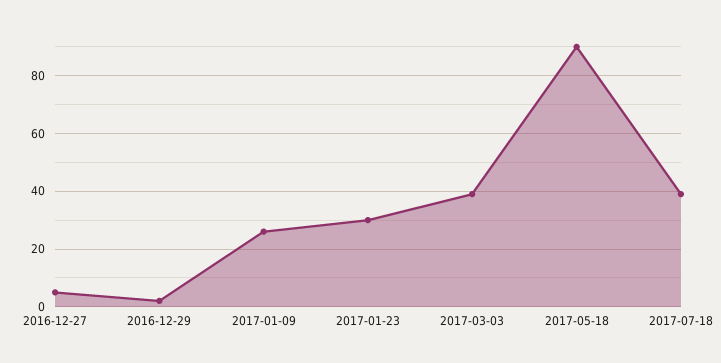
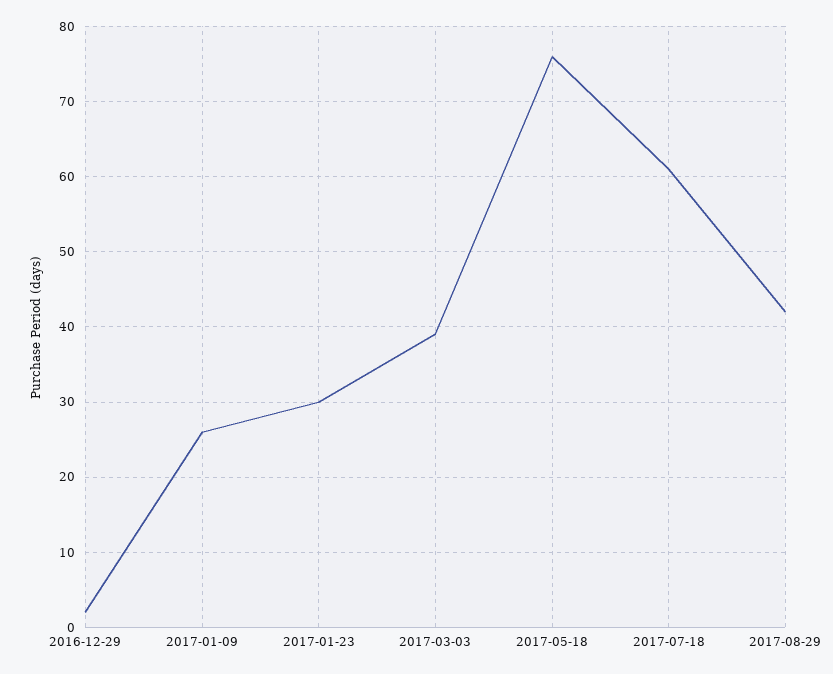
2016-12-27: 5 -> none
2017-05-18: 90 -> 76
2017-07-18: 40 -> 61
2017-08-29: none -> 42

